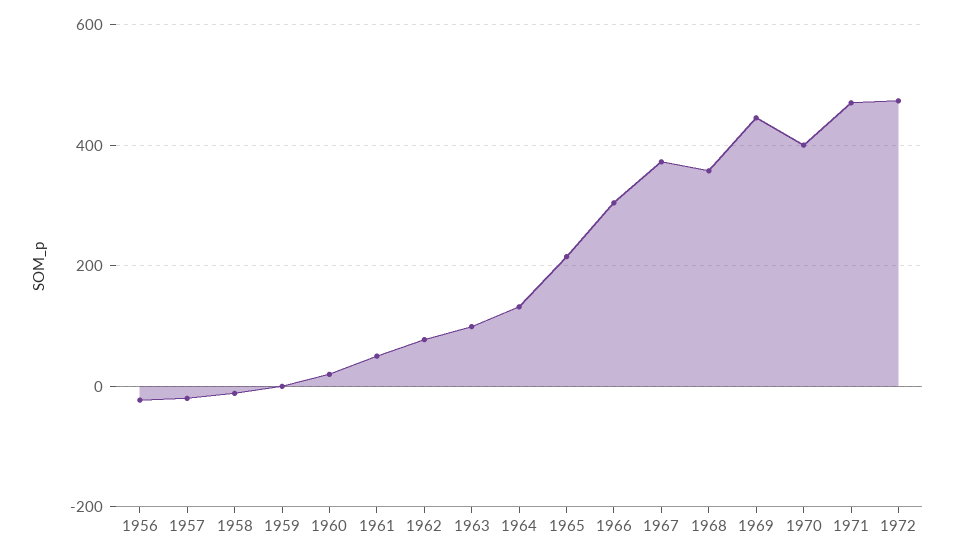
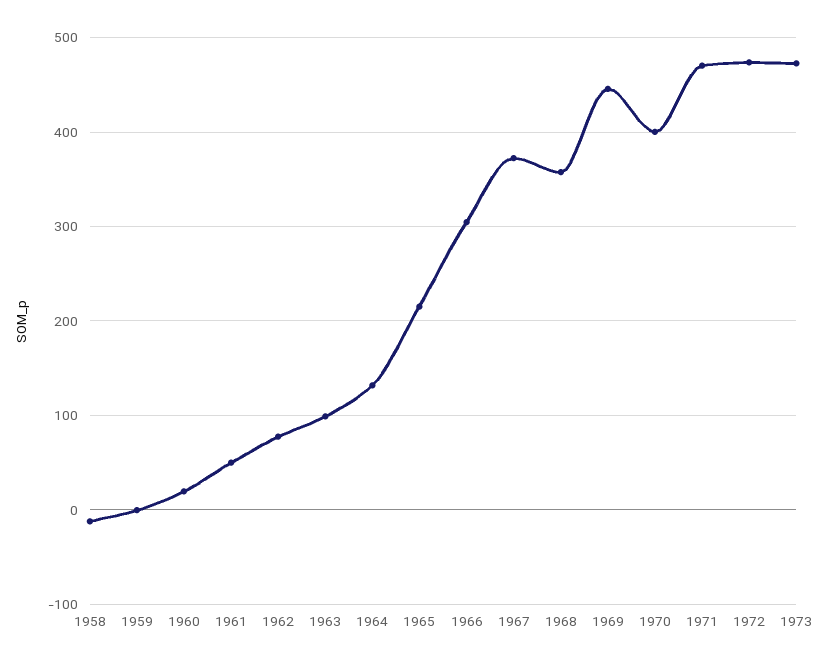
1956: -20 -> none
1957: -20 -> none
1973: none -> 470

